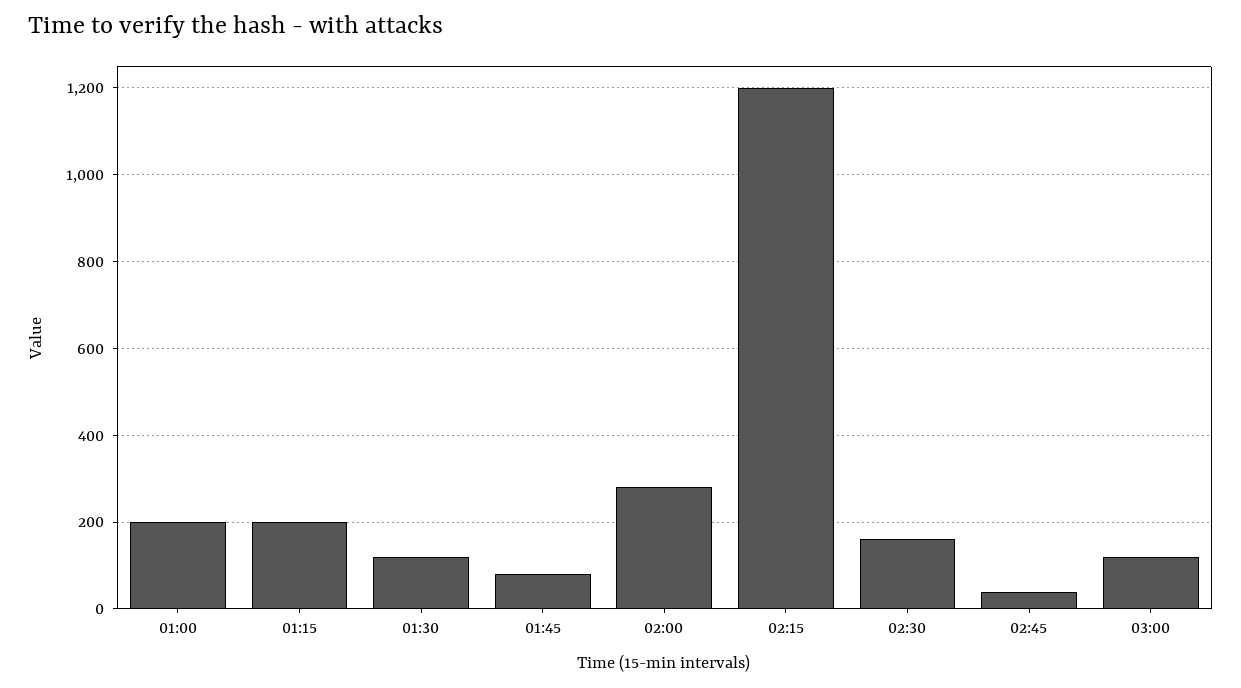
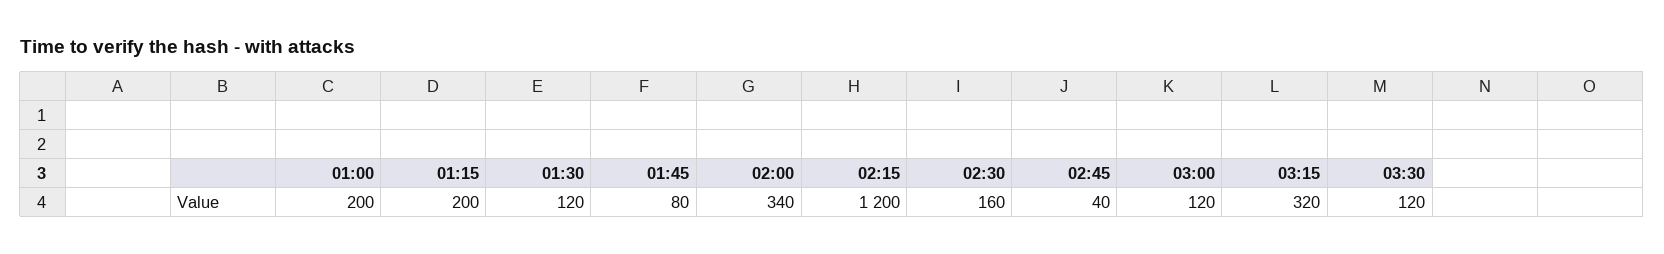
02:00: 280 -> 340
03:15: none -> 320
03:30: none -> 120

